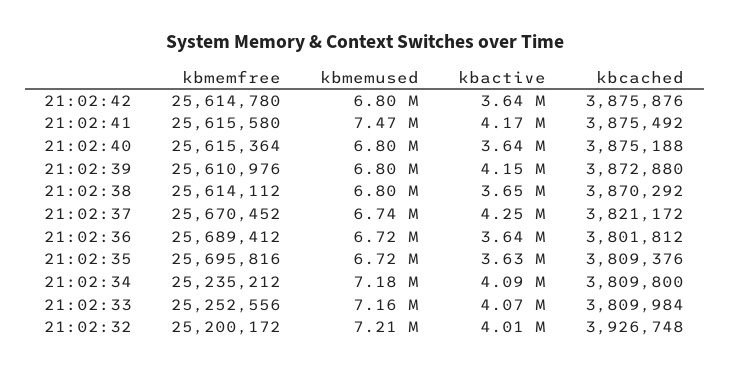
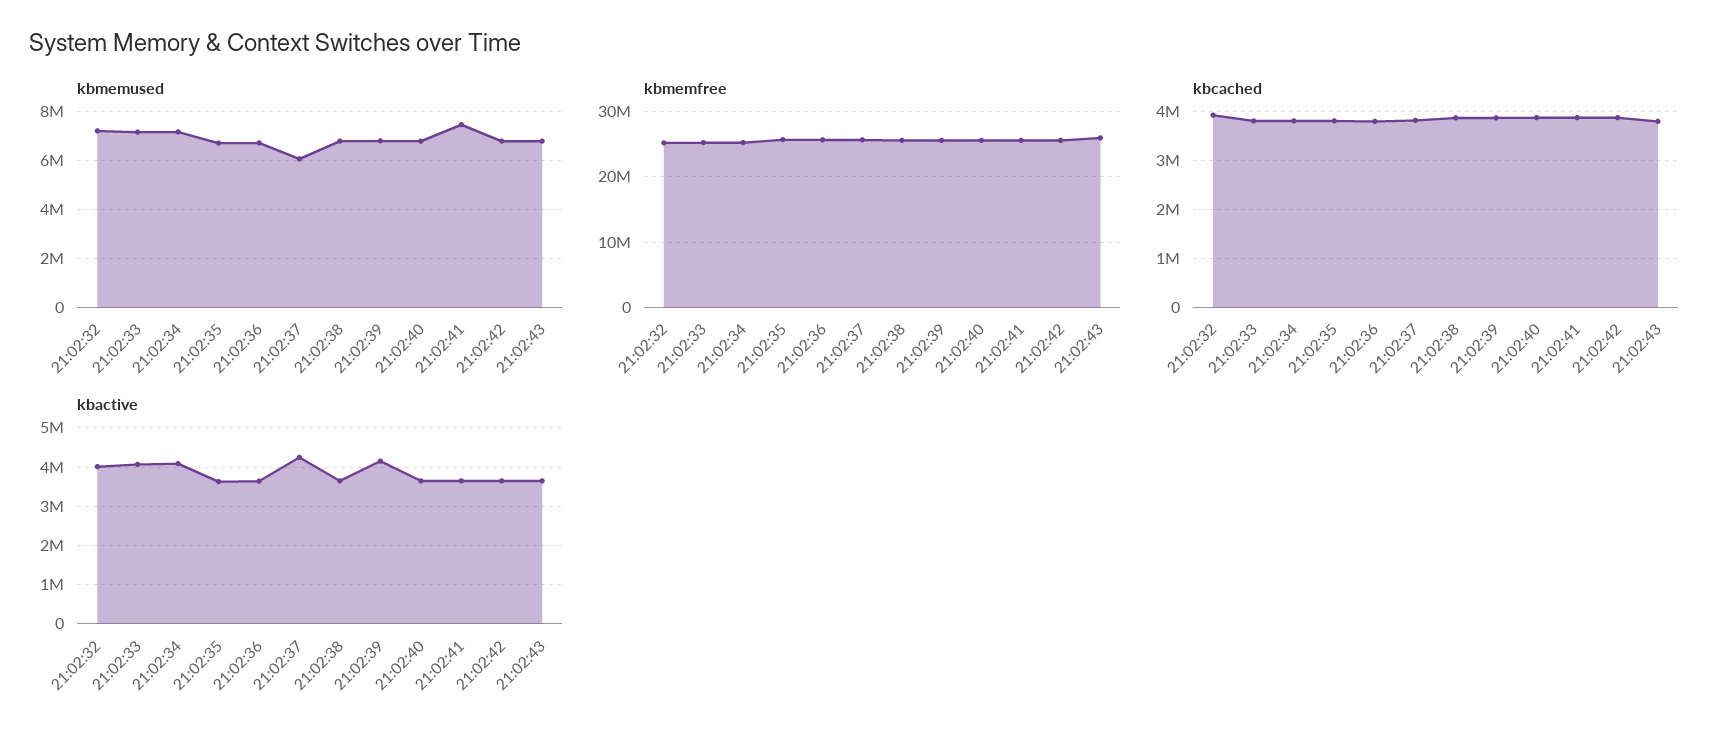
kbactive, 21:02:41: 4170000 -> 3600000
kbmemused, 21:02:37: 6740000 -> 6000000
kbmemused, 21:02:43: none -> 6750000
kbmemfree, 21:02:43: none -> 26000000
kbcached, 21:02:43: none -> 3800000
kbactive, 21:02:43: none -> 3600000

